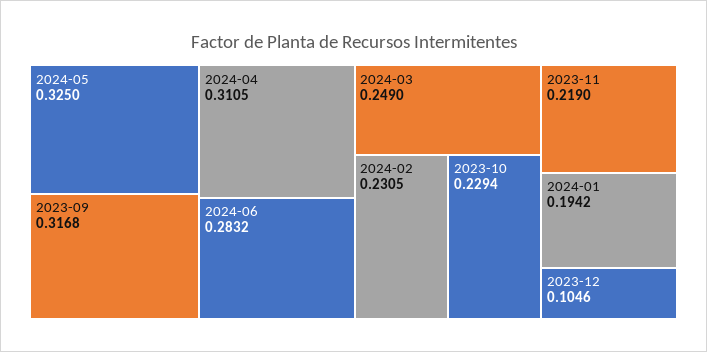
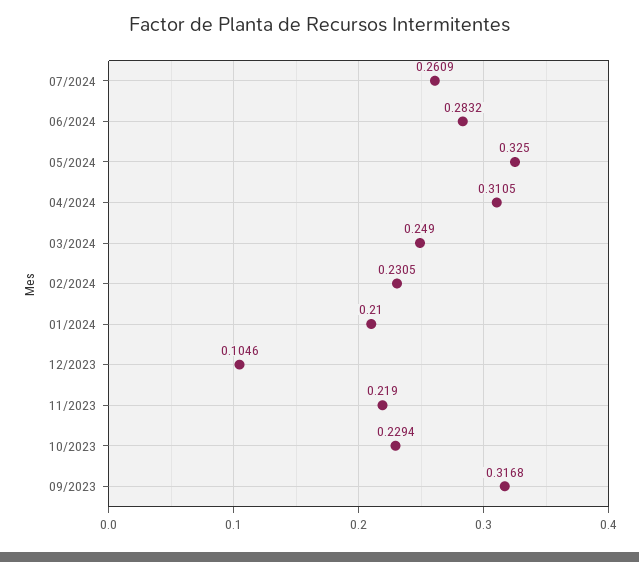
2024-01: 0.1942 -> 0.21
07/2024: none -> 0.2609

